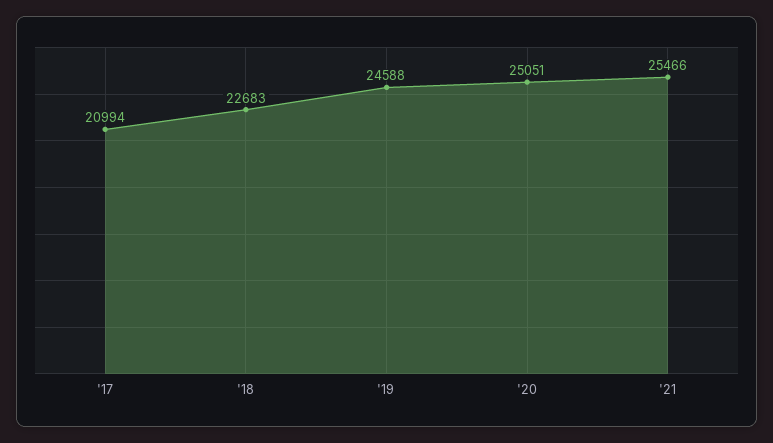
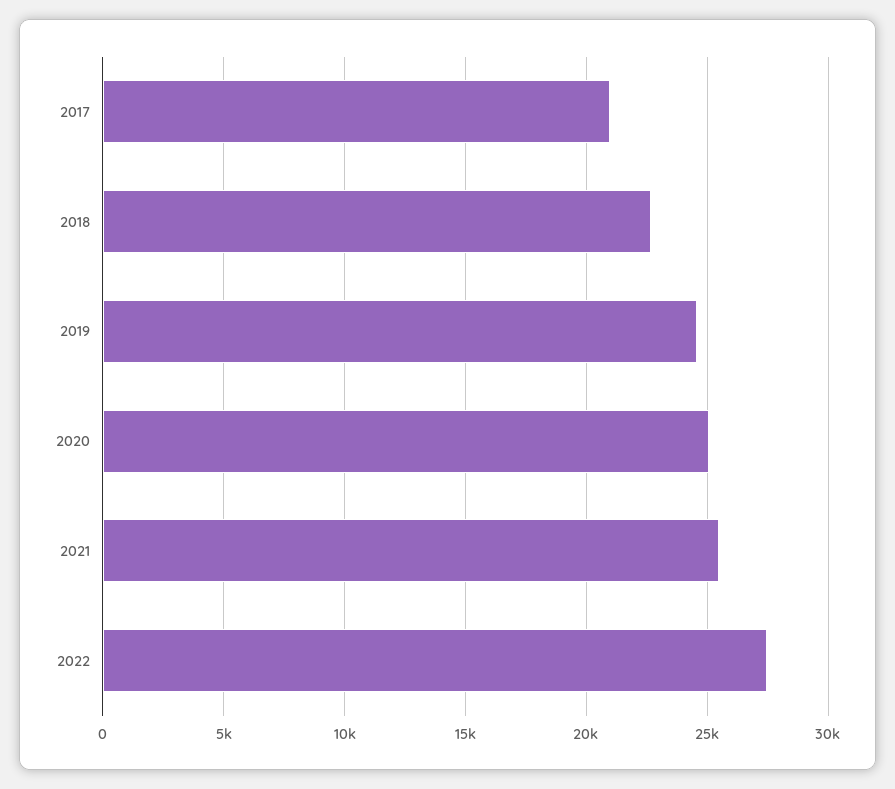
2022: none -> 27500

